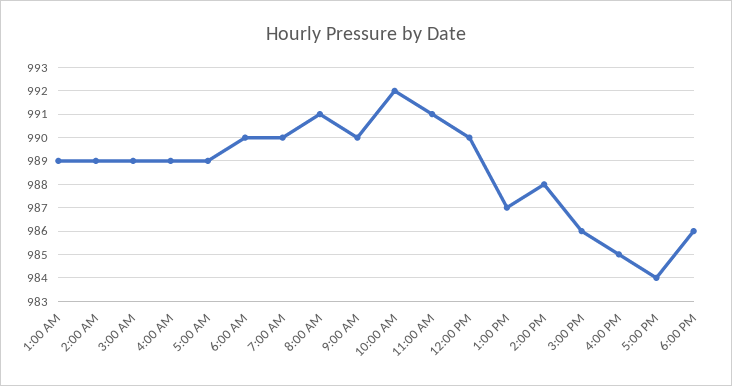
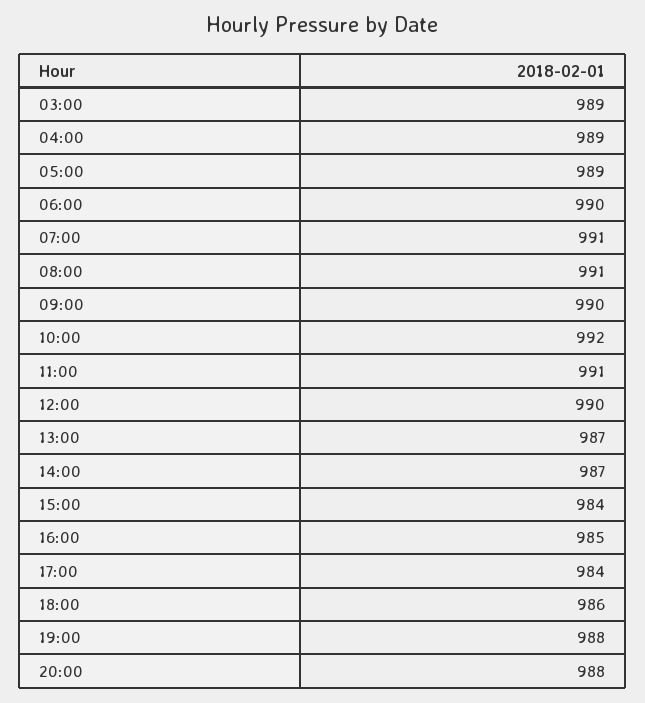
1:00 AM: 989 -> none
2:00 AM: 989 -> none
7:00 AM: 990 -> 991
2:00 PM: 988 -> 987
3:00 PM: 986 -> 984
19:00: none -> 988
20:00: none -> 988

